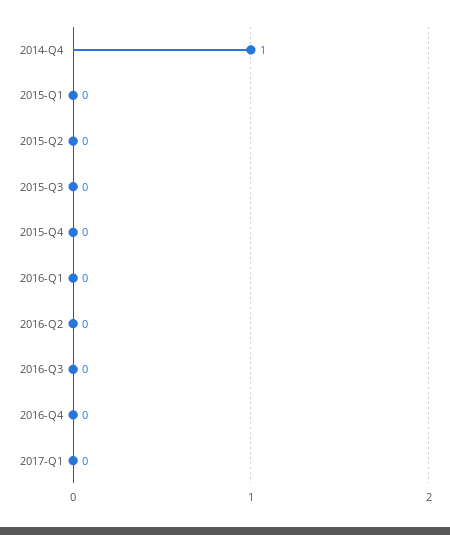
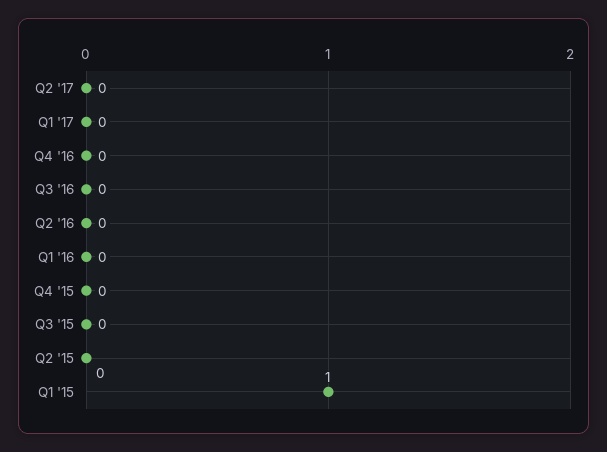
2014-Q4: 1 -> none
2015-Q1: 0 -> 1
Q2 '17: none -> 0

